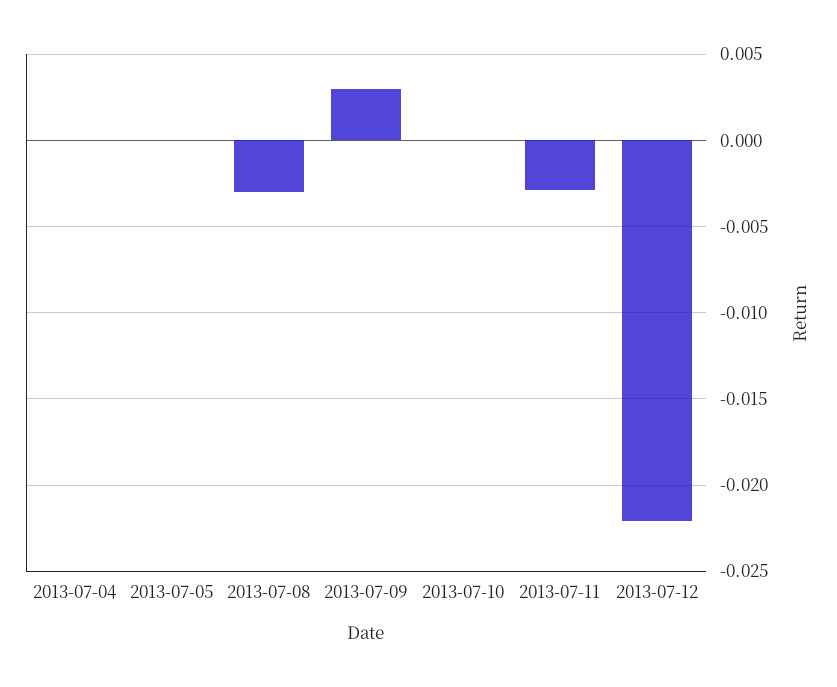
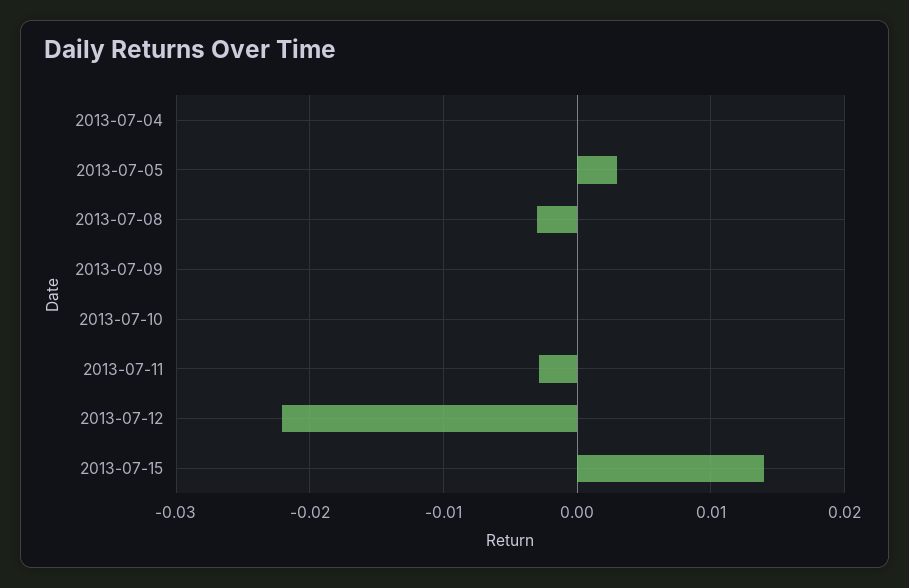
2013-07-05: 0 -> 0.003
2013-07-09: 0.003 -> 0
2013-07-15: none -> 0.014

